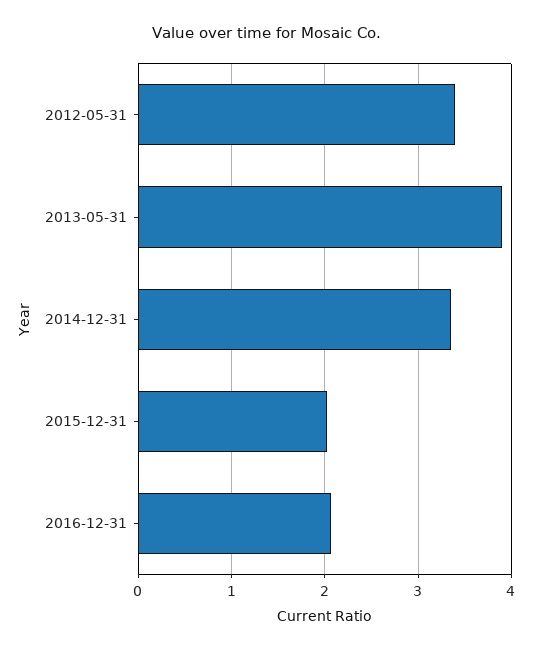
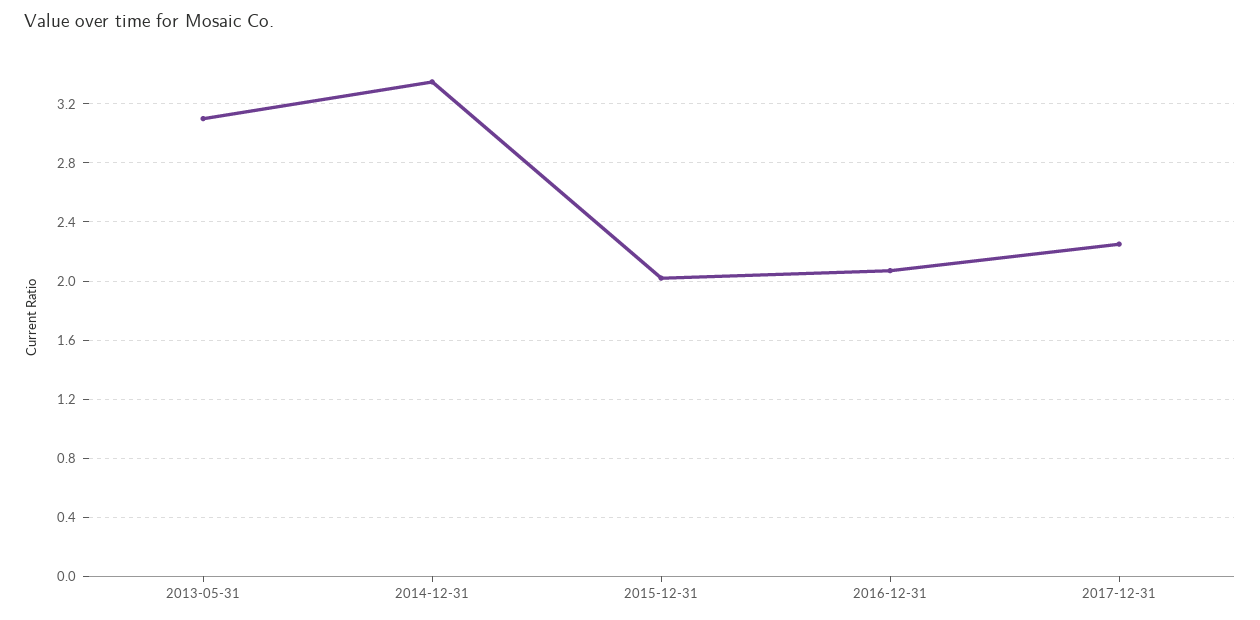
2012-05-31: 3.4 -> none
2013-05-31: 3.9 -> 3.1
2017-12-31: none -> 2.25

